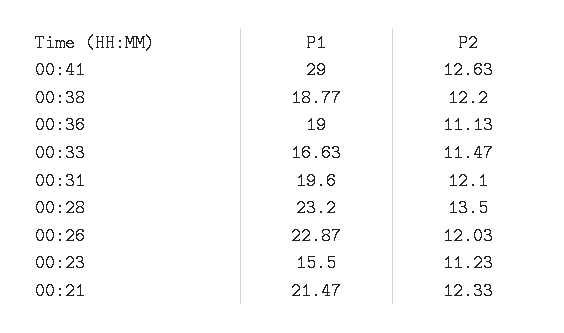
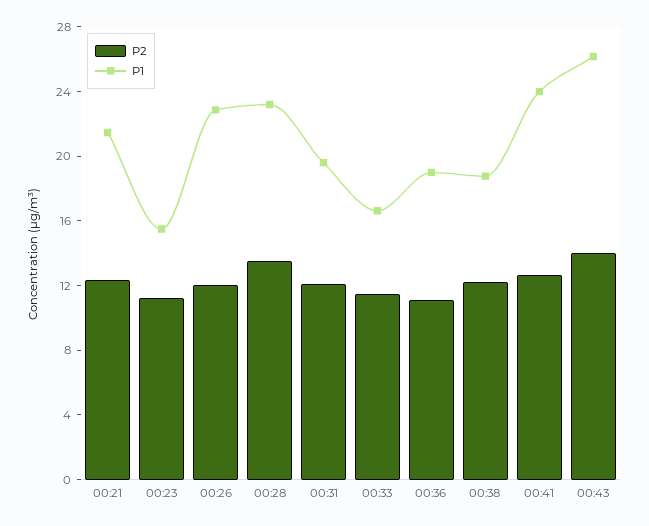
P1, 00:41: 29 -> 24
P2, 00:43: none -> 14
P1, 00:43: none -> 26

